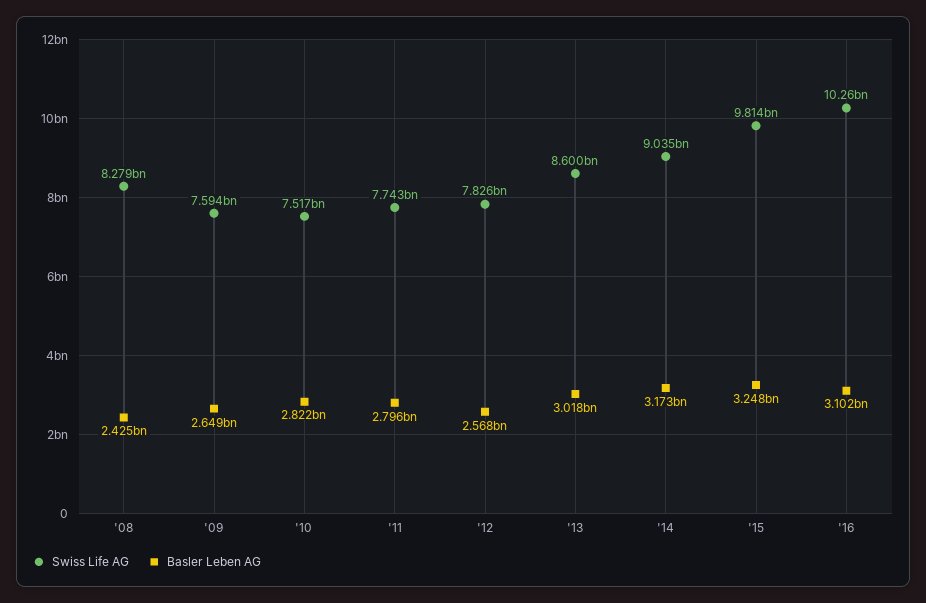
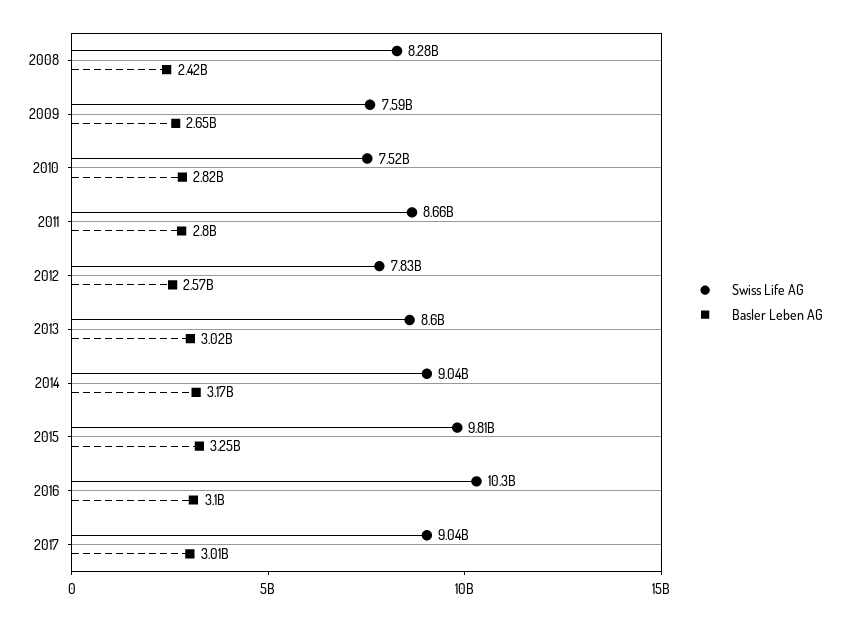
Swiss Life AG, '11: 7743000000 -> 8660000000
Swiss Life AG, 2017: none -> 9040000000
Basler Leben AG, 2017: none -> 3010000000

